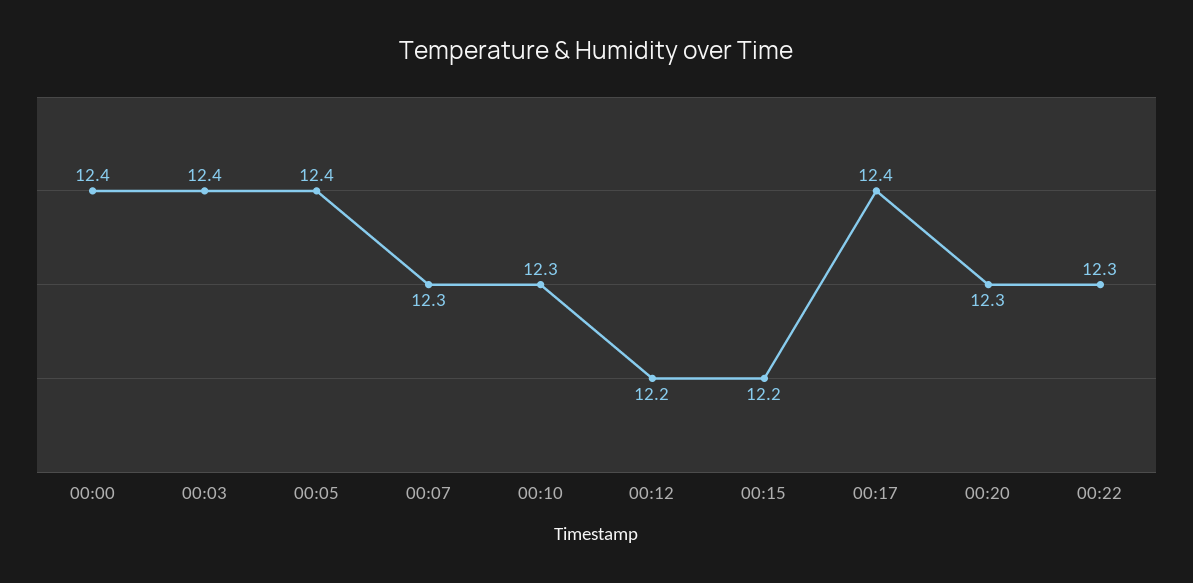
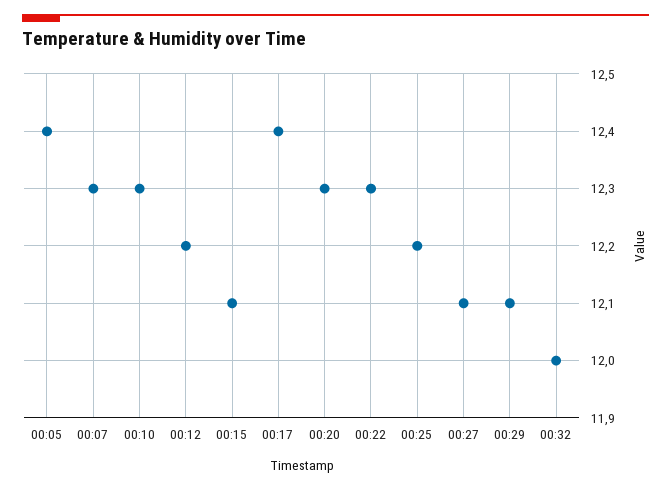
00:00: 12.4 -> none
00:03: 12.4 -> none
00:15: 12.2 -> 12.1
00:25: none -> 12.2
00:27: none -> 12.1
00:29: none -> 12.1
00:32: none -> 12

